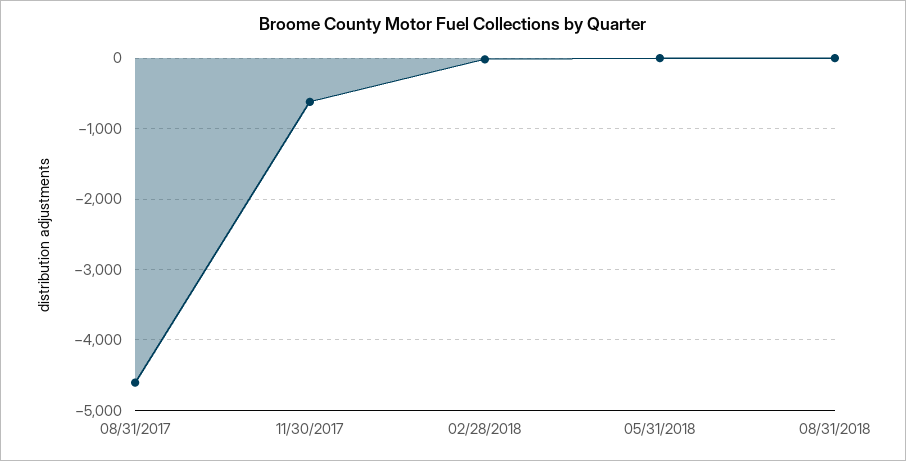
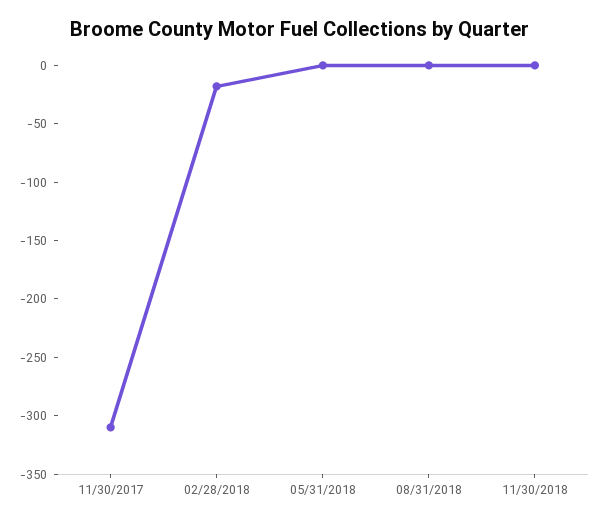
08/31/2017: -4600 -> none
11/30/2017: -600 -> -310
11/30/2018: none -> 0

